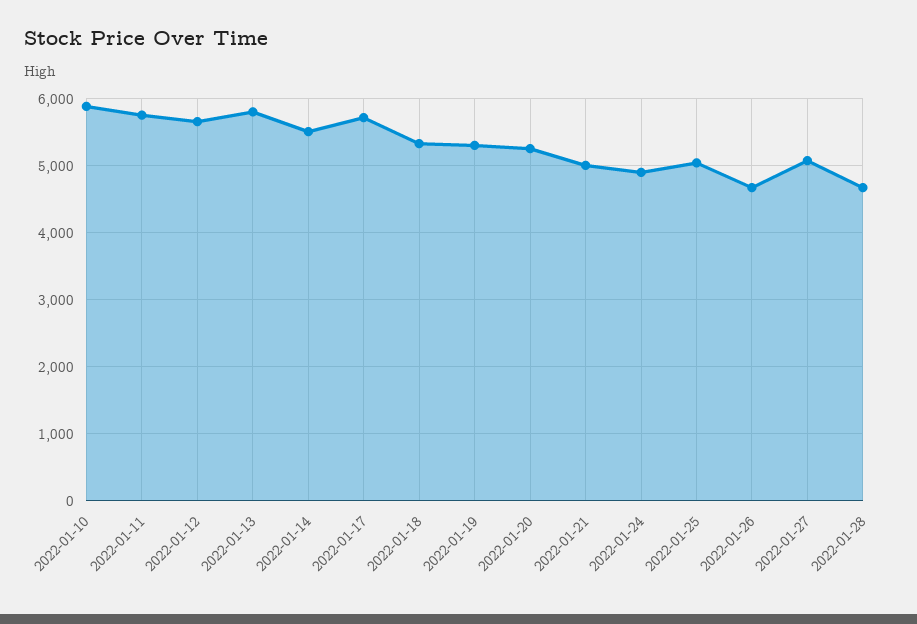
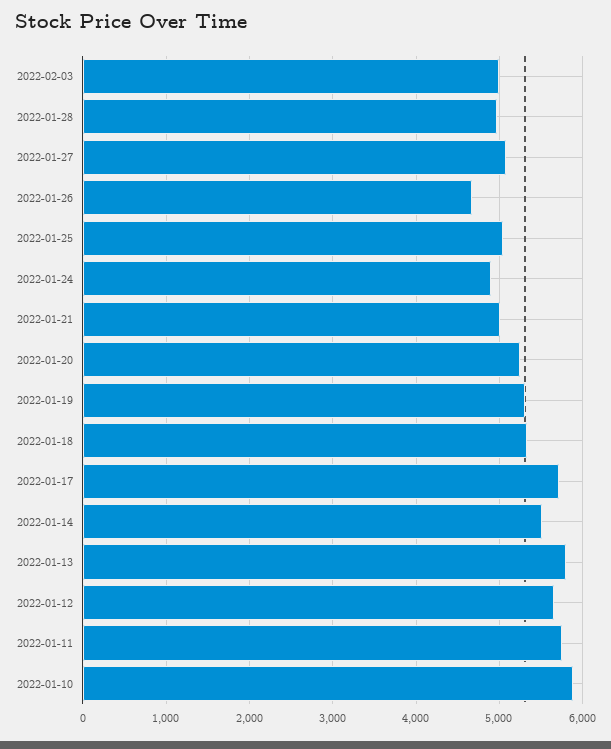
2022-01-28: 4700 -> 5000
2022-02-03: none -> 5000

